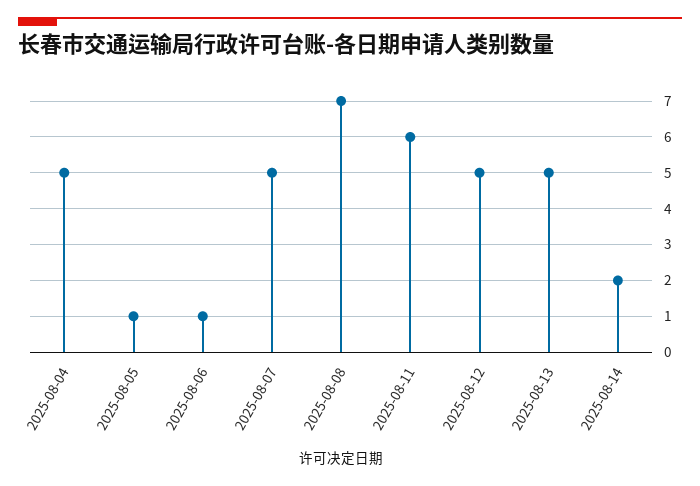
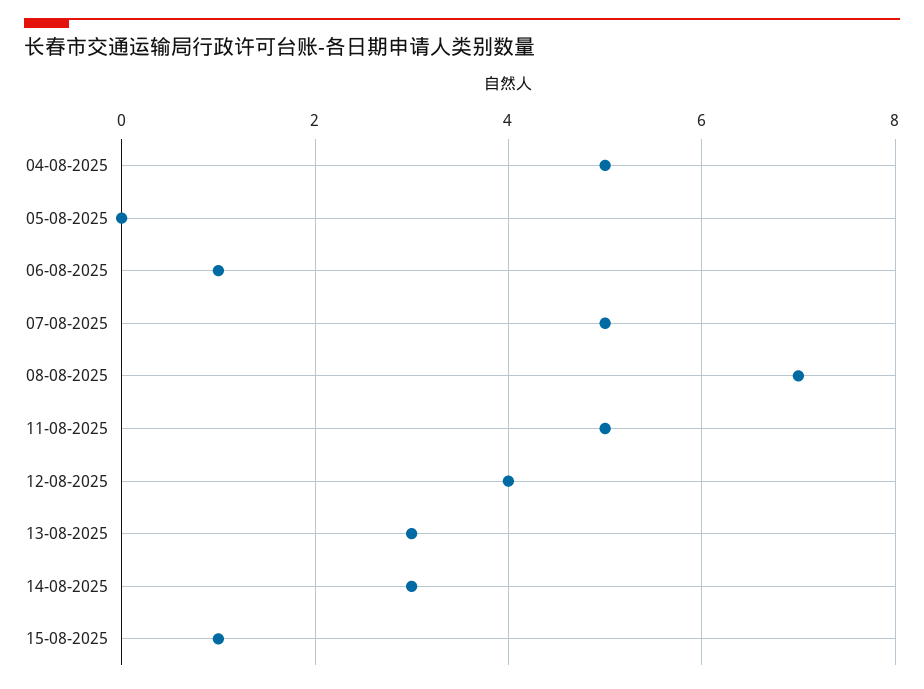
2025-08-05: 1 -> 0
2025-08-11: 6 -> 5
2025-08-12: 5 -> 4
2025-08-13: 5 -> 3
2025-08-14: 2 -> 3
15-08-2025: none -> 1

